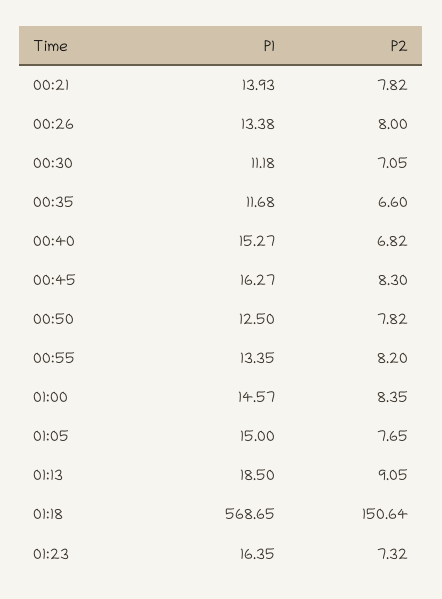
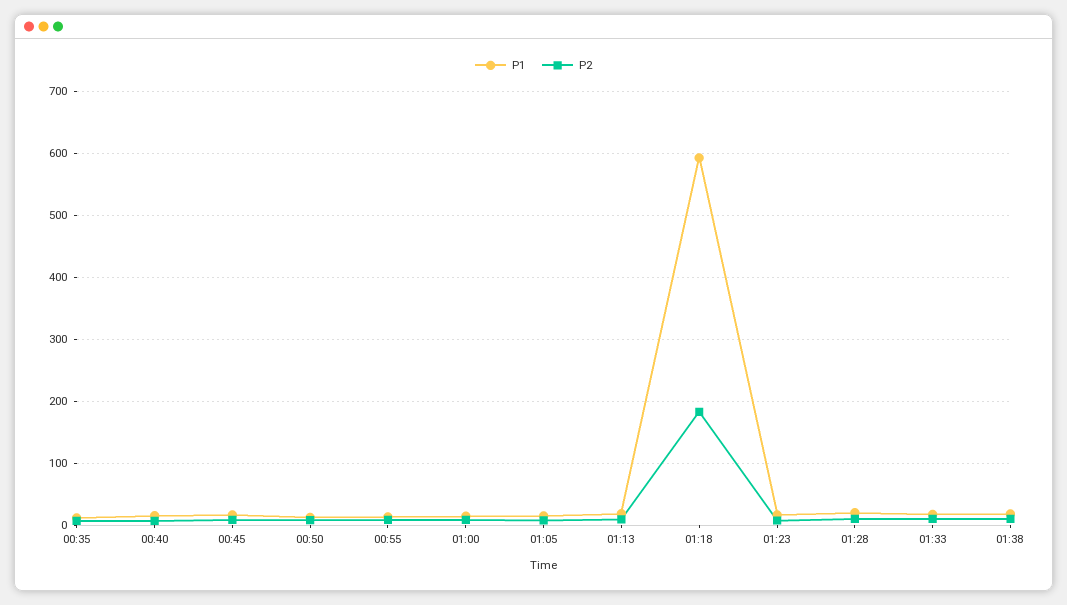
P1, 00:21: 13.93 -> none
P2, 00:21: 7.82 -> none
P1, 00:26: 13.38 -> none
P2, 00:26: 8 -> none
P1, 00:30: 11.18 -> none
P2, 00:30: 7.05 -> none
P1, 01:18: 568.65 -> 590
P2, 01:18: 150.64 -> 180
P1, 01:28: none -> 20
P2, 01:28: none -> 10
P1, 01:33: none -> 20
P2, 01:33: none -> 10
P1, 01:38: none -> 20
P2, 01:38: none -> 10

